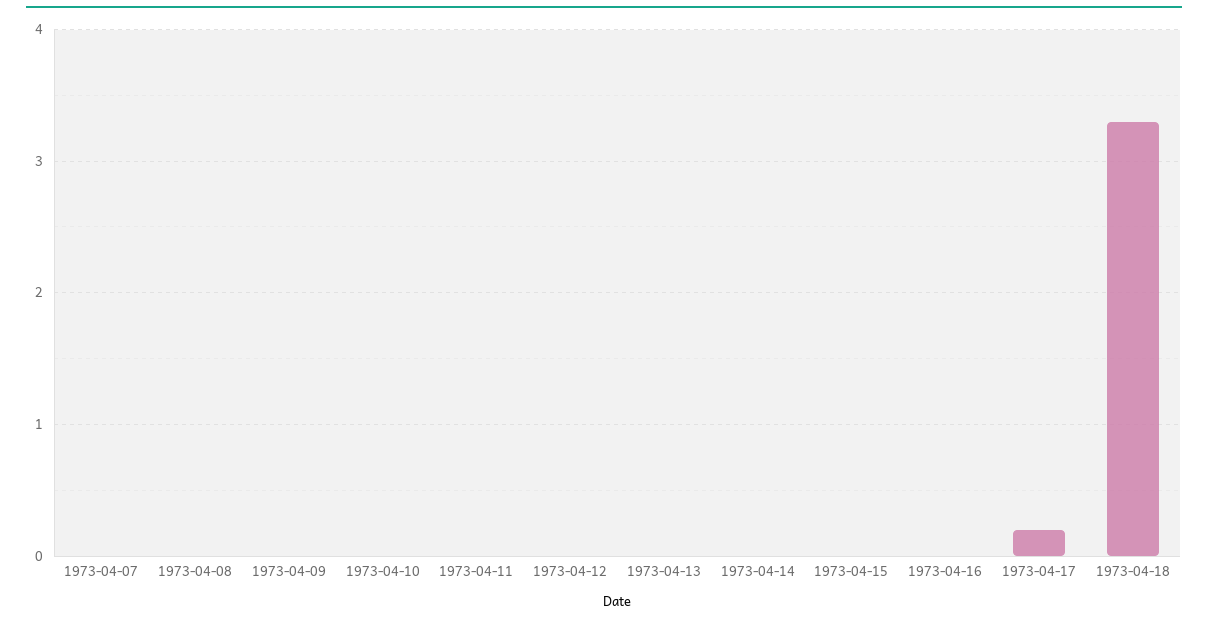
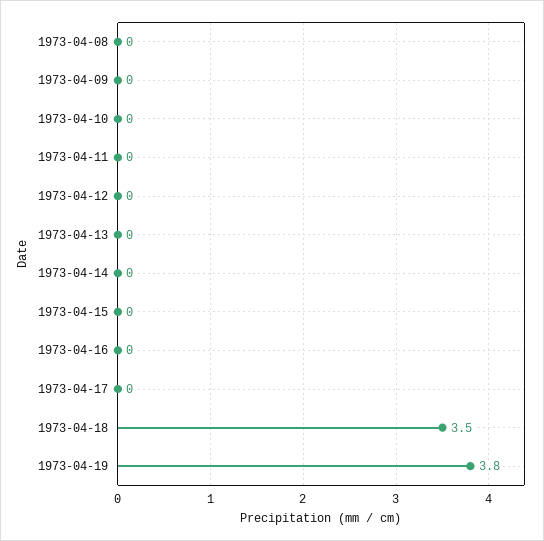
1973-04-07: 0 -> none
1973-04-17: 0.2 -> 0
1973-04-18: 3.3 -> 3.5
1973-04-19: none -> 3.8

